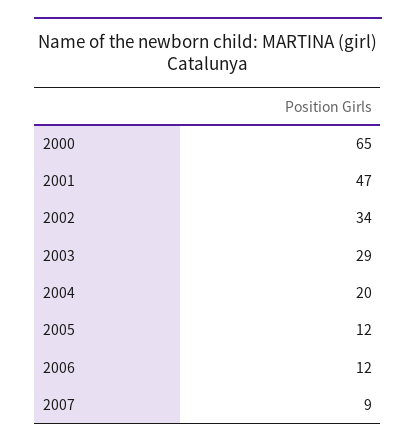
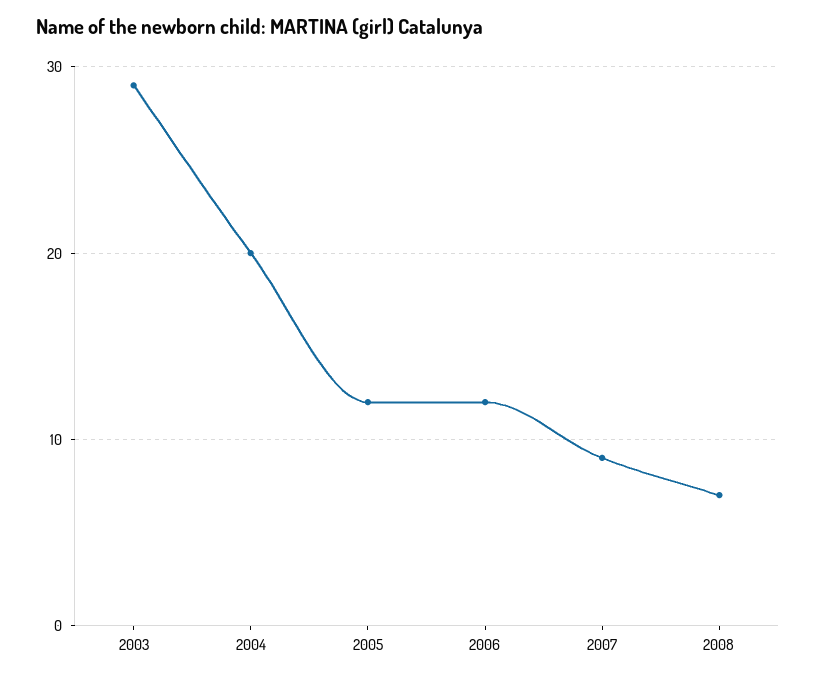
2000: 65 -> none
2001: 47 -> none
2002: 34 -> none
2008: none -> 7

